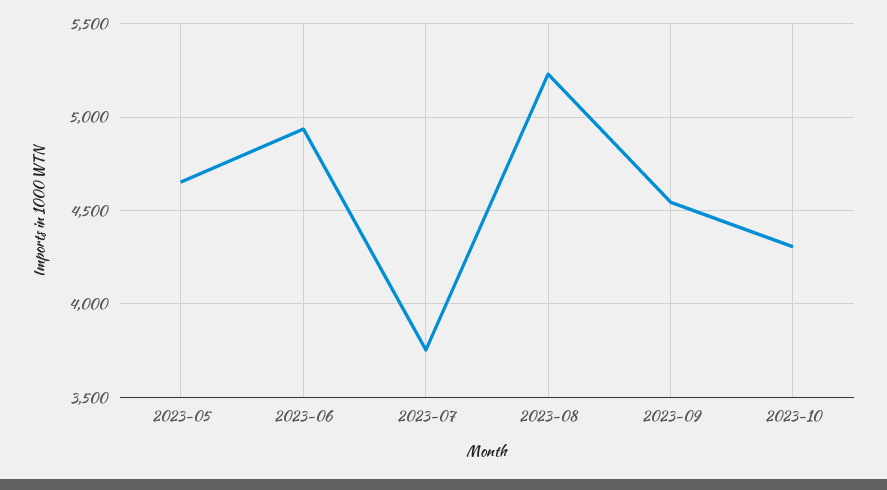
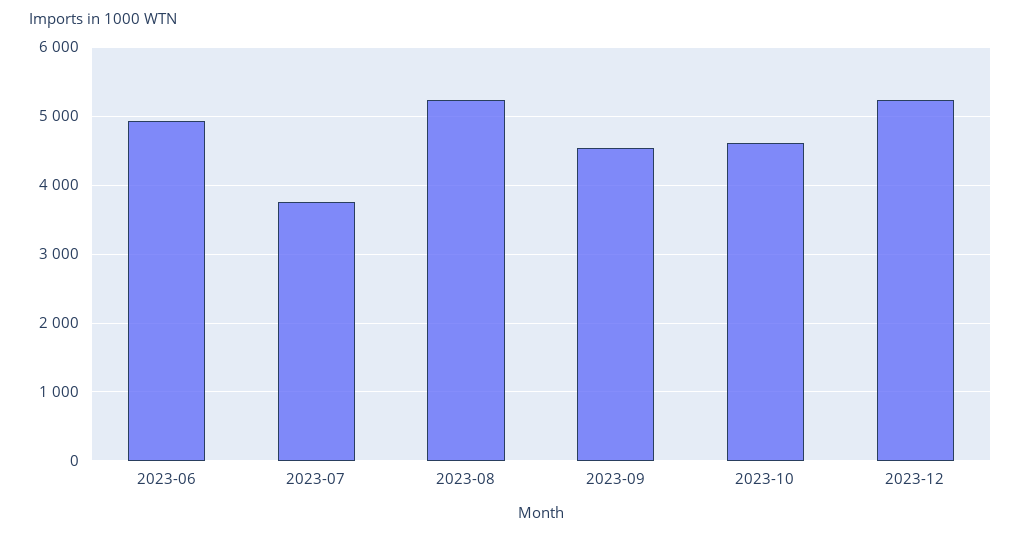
2023-05: 4650 -> none
2023-10: 4300 -> 4600
2023-12: none -> 5200

